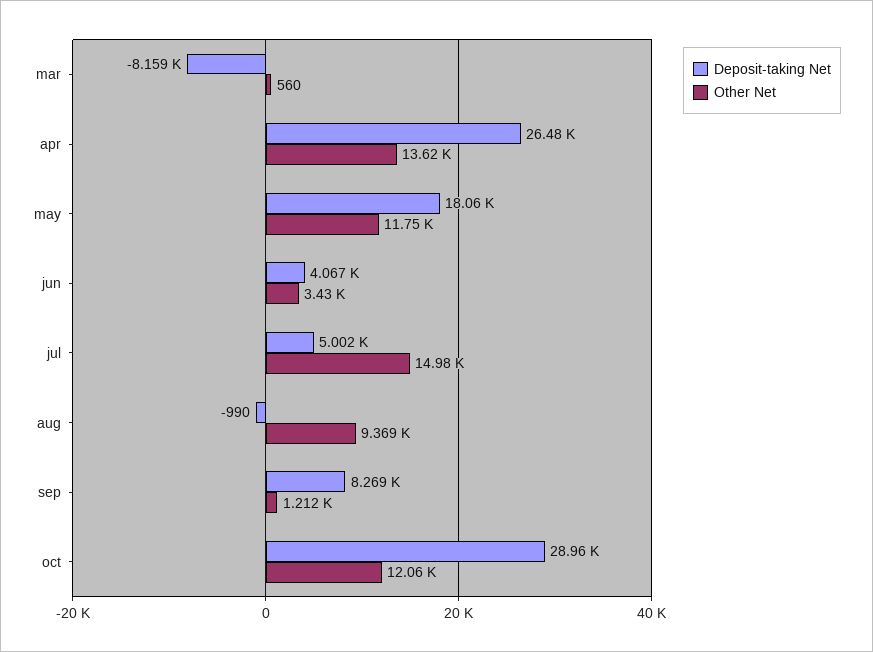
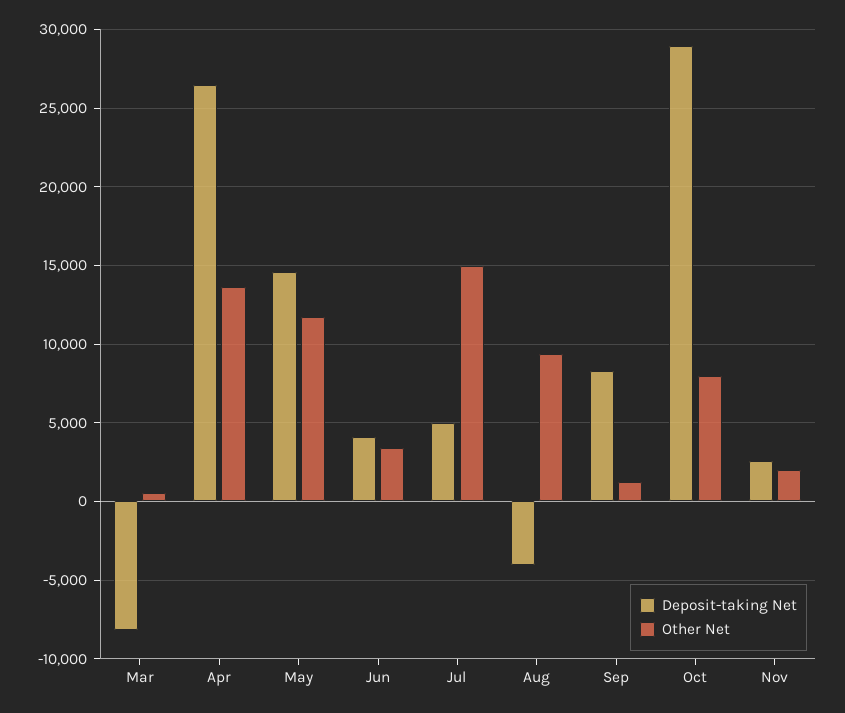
Deposit-taking Net, may: 18060 -> 14500
Deposit-taking Net, aug: -990 -> -4000
Other Net, oct: 12060 -> 8000
Deposit-taking Net, Nov: none -> 2500
Other Net, Nov: none -> 2000

